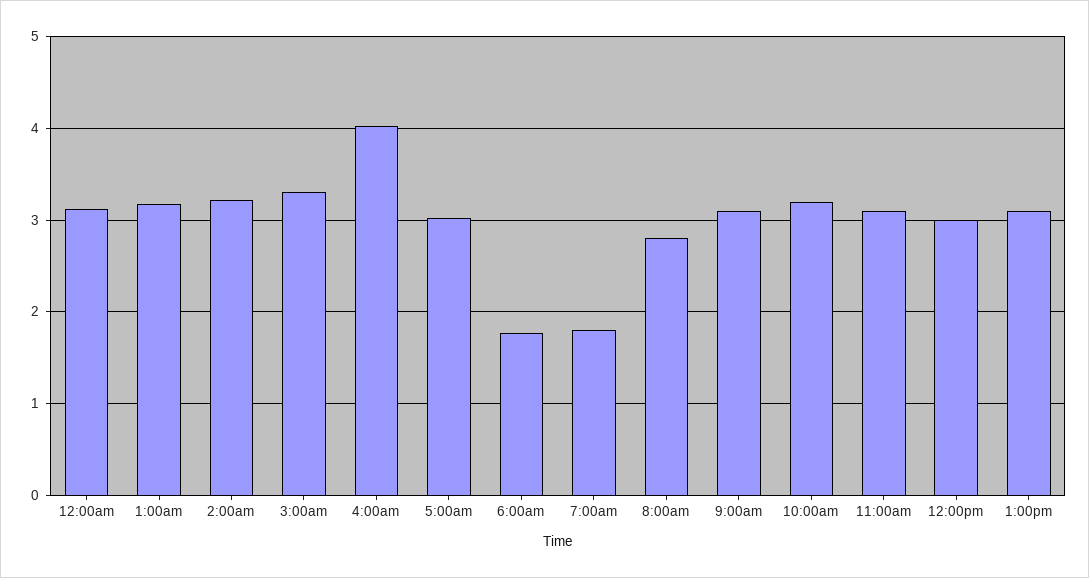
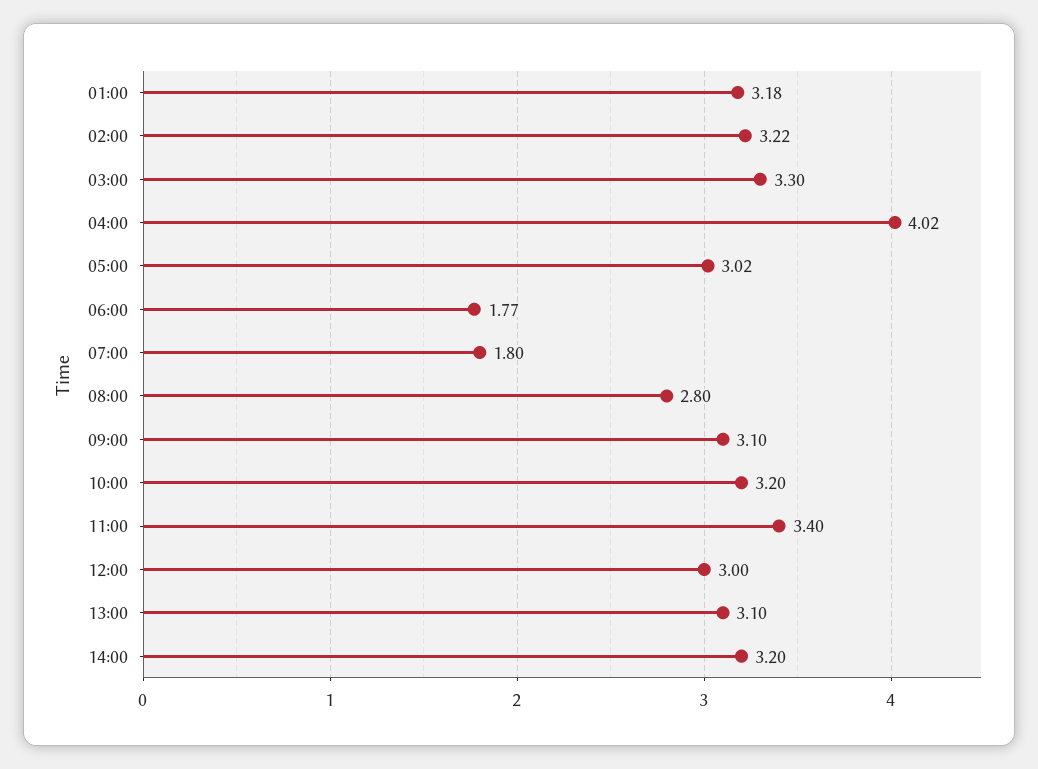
12:00am: 3.1 -> none
11:00am: 3.1 -> 3.4
14:00: none -> 3.2

